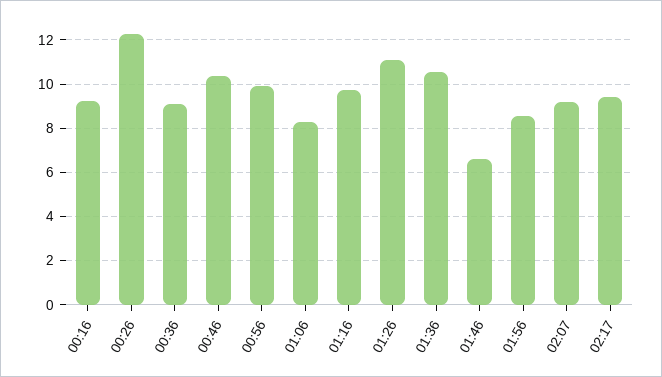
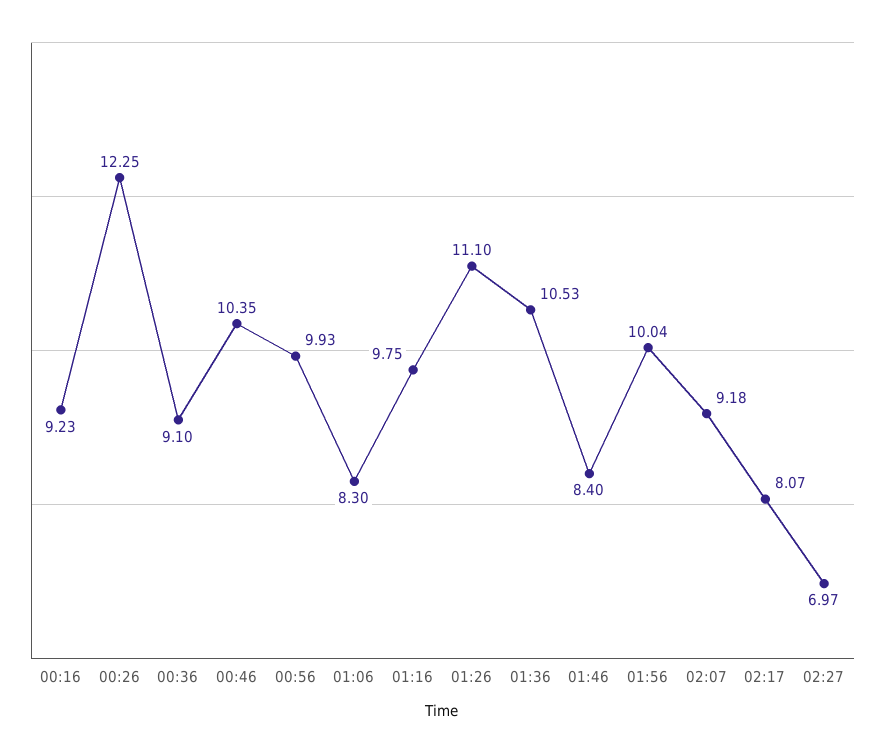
01:46: 6.5 -> 8.4
01:56: 8.5 -> 10.04
02:17: 9.5 -> 8.07
02:27: none -> 6.97

